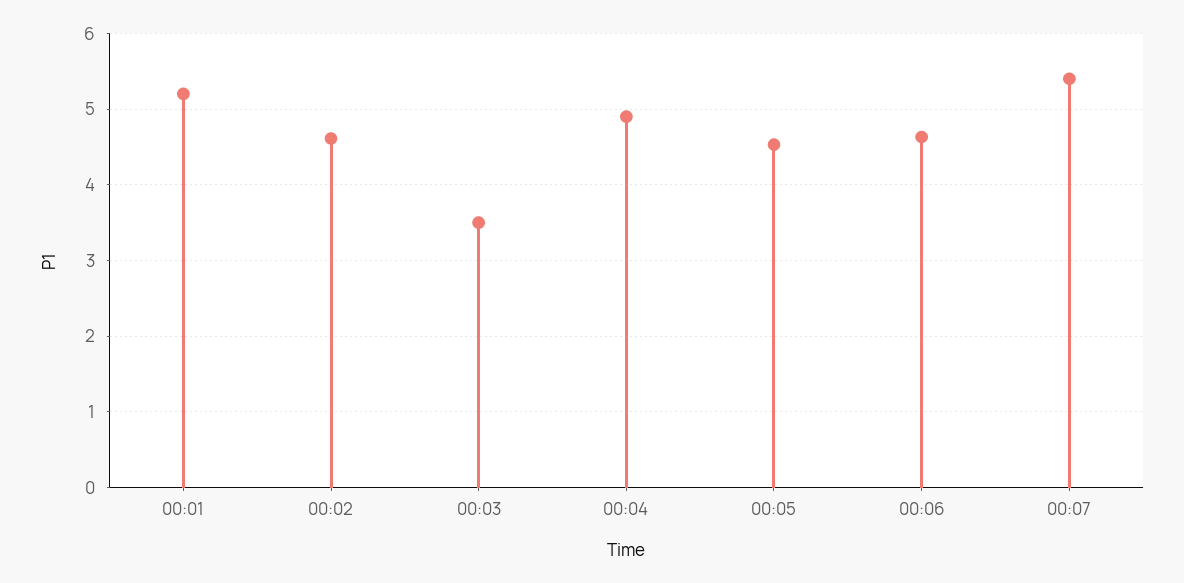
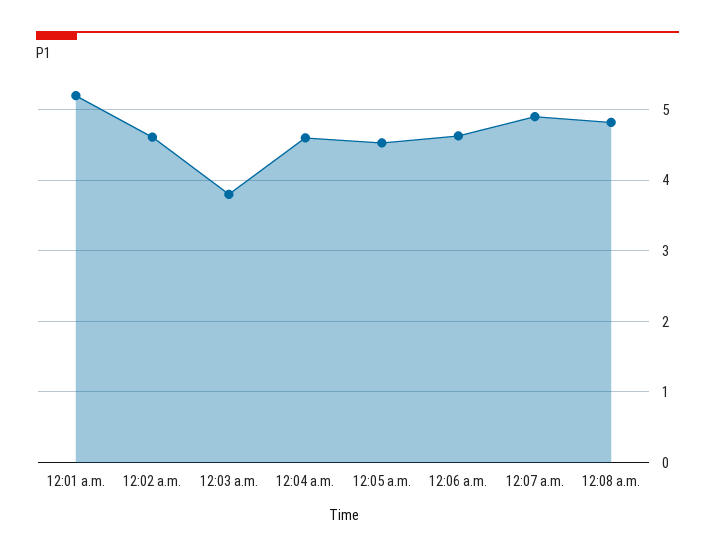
00:03: 3.5 -> 3.8
00:04: 4.9 -> 4.6
00:07: 5.4 -> 4.9
12:08 a.m.: none -> 4.8

